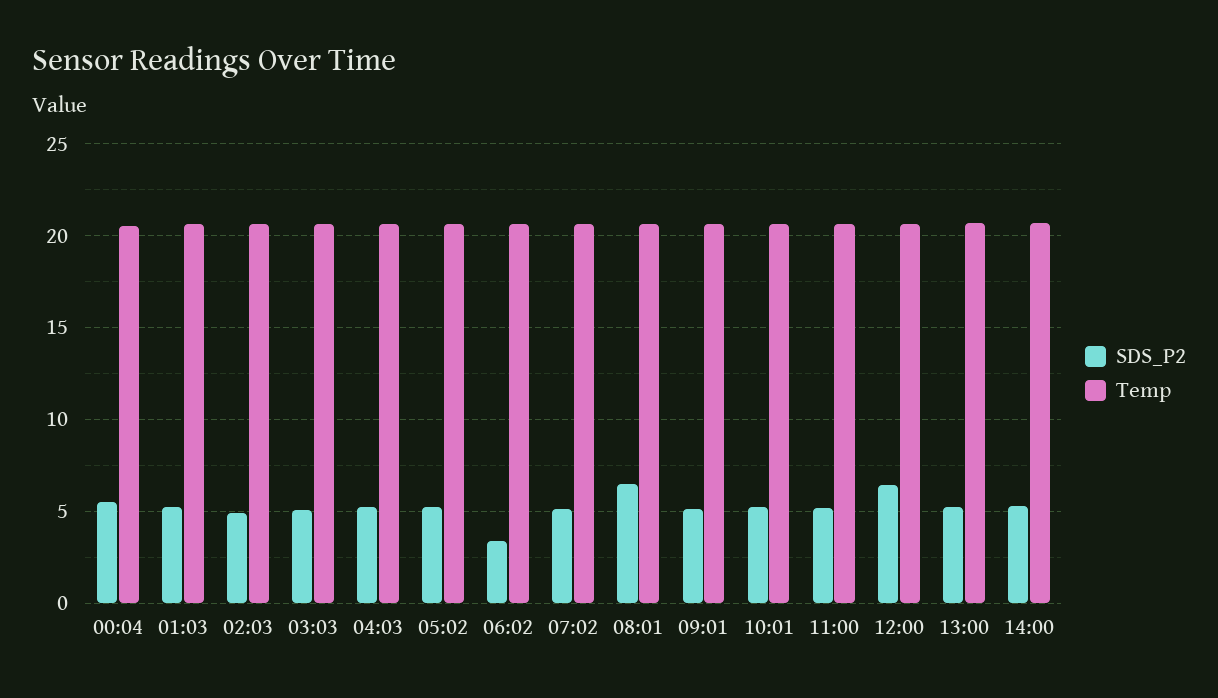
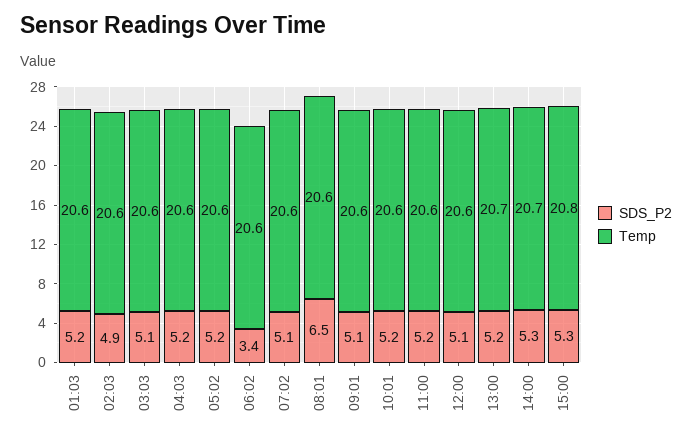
SDS_P2, 00:04: 5.5 -> none
Temp, 00:04: 20.5 -> none
SDS_P2, 12:00: 6.5 -> 5.1
SDS_P2, 15:00: none -> 5.3
Temp, 15:00: none -> 20.8

